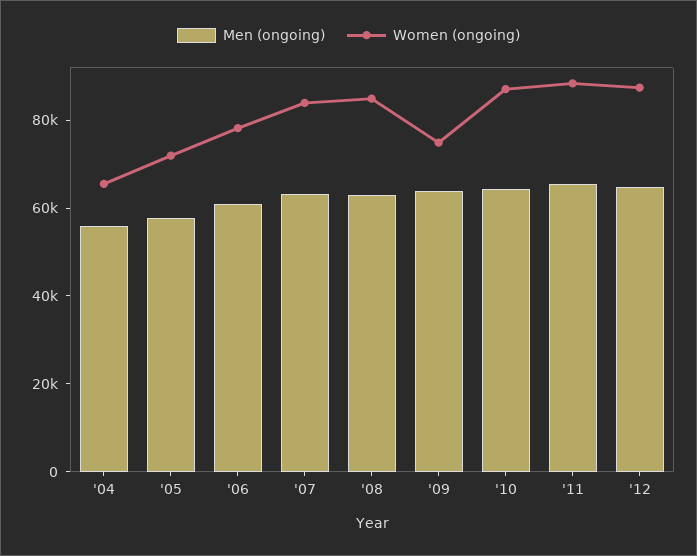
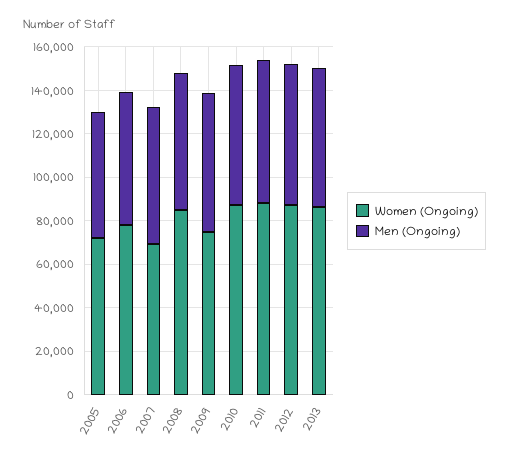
Men (ongoing), '04: 55000 -> none
Women (ongoing), '04: 65000 -> none
Women (ongoing), '07: 85000 -> 70000
Women (ongoing), 2013: none -> 85000
Men (ongoing), 2013: none -> 65000

